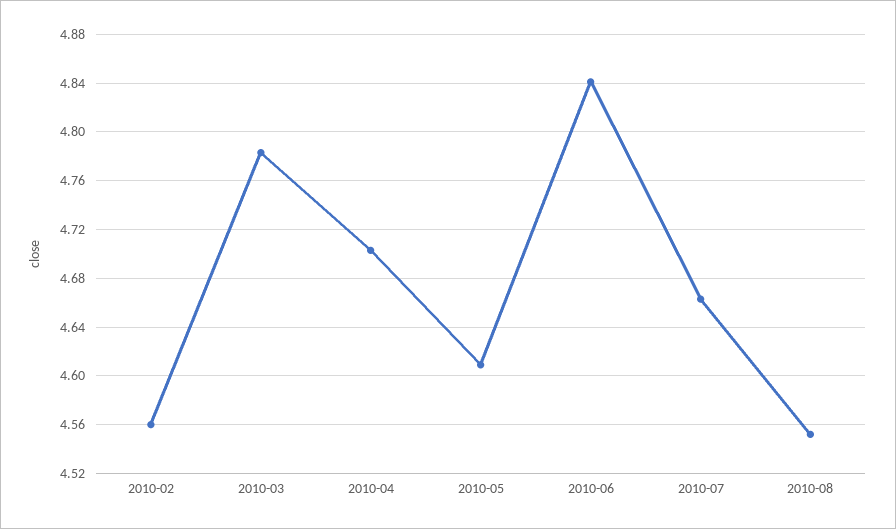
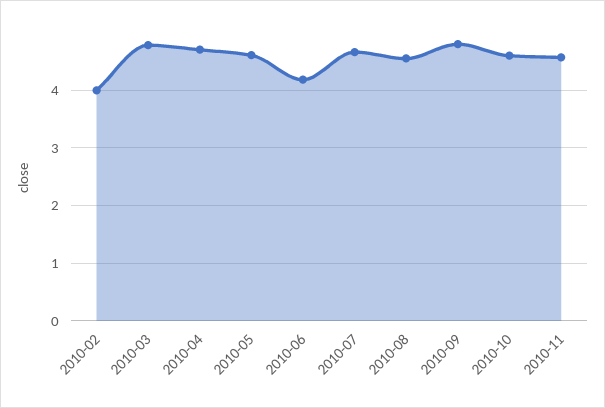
2010-02: 4.56 -> 4
2010-06: 4.84 -> 4.2
2010-09: none -> 4.8
2010-10: none -> 4.6
2010-11: none -> 4.6

